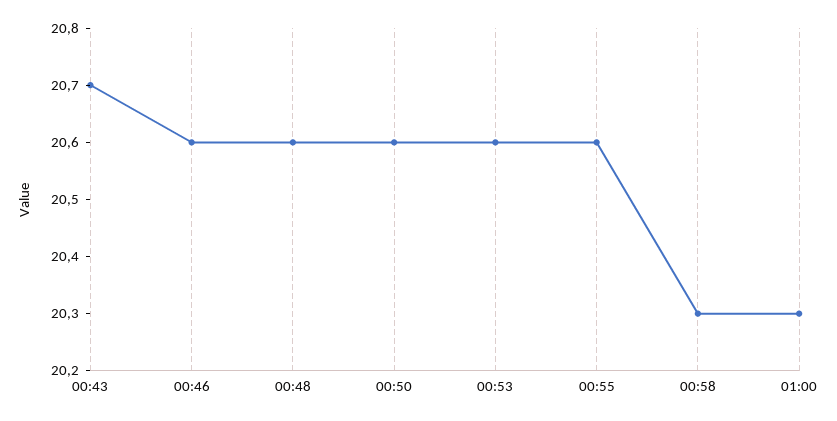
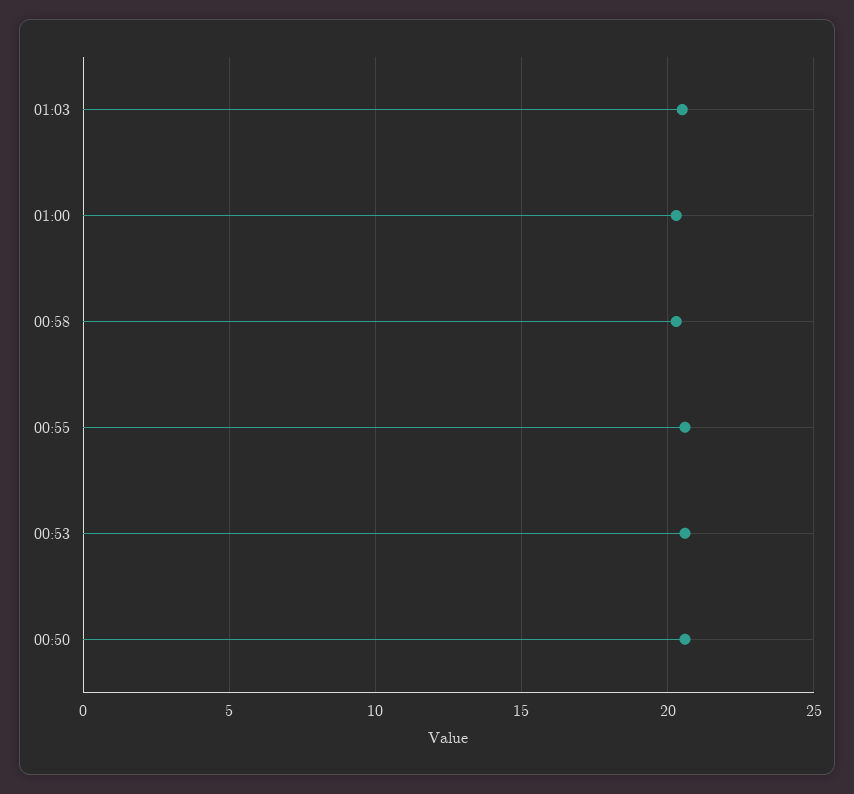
00:43: 20.7 -> none
00:46: 20.6 -> none
00:48: 20.6 -> none
01:03: none -> 20.5

